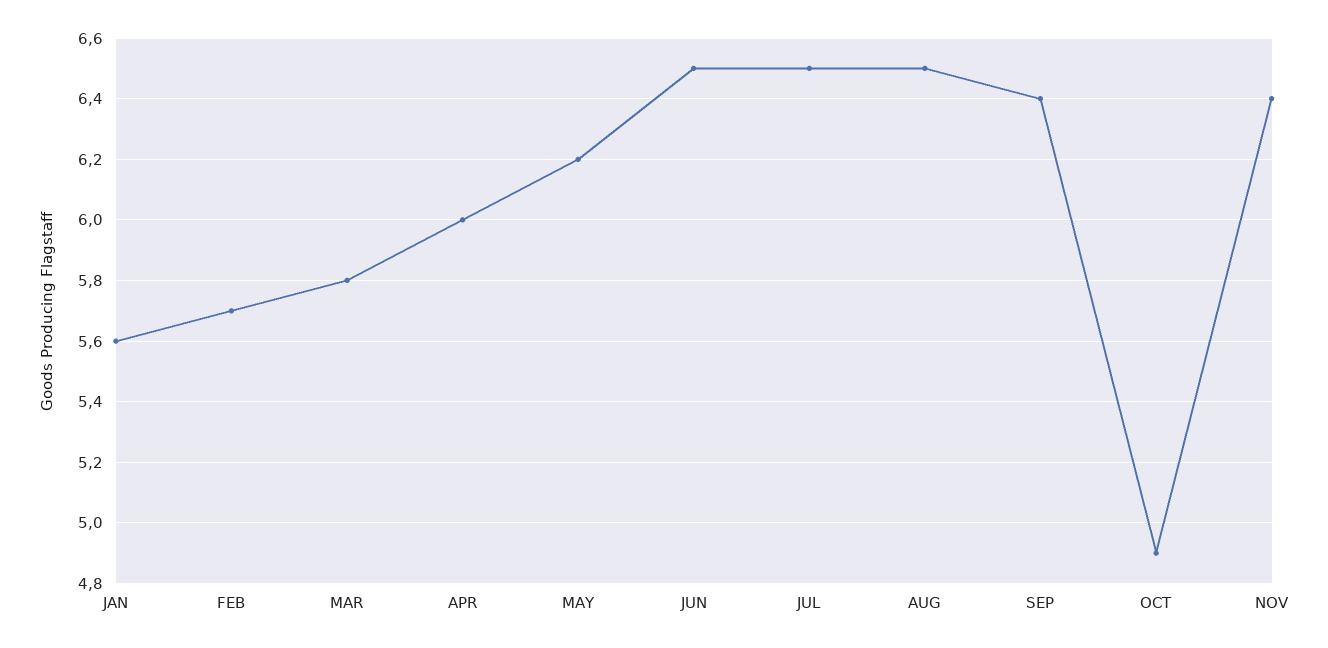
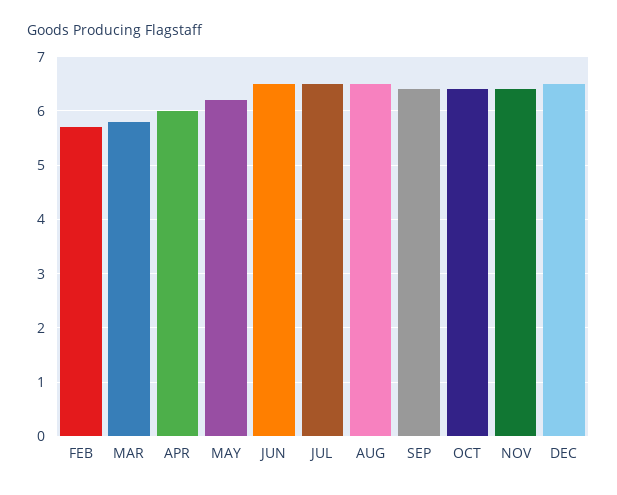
JAN: 5.6 -> none
OCT: 4.9 -> 6.5
DEC: none -> 6.5

